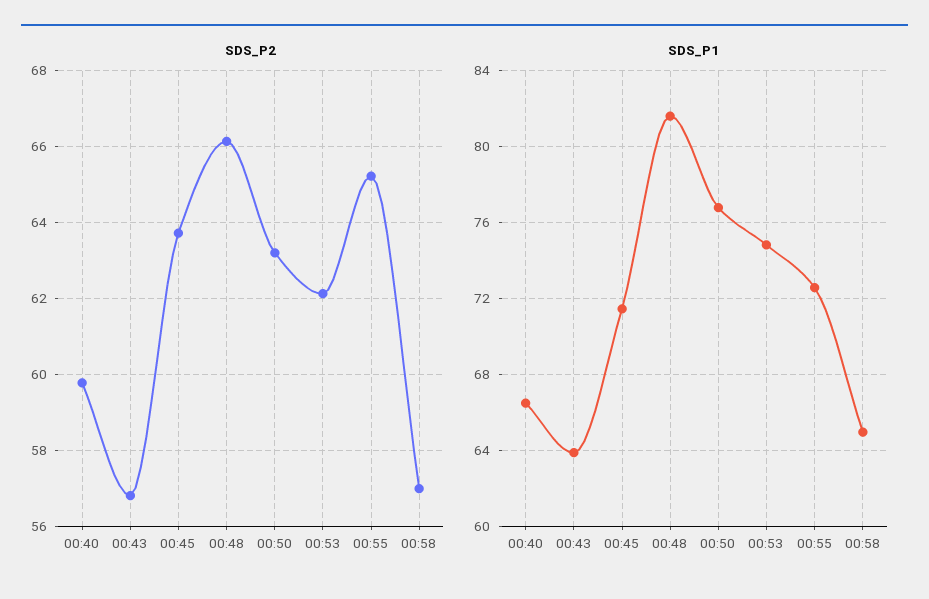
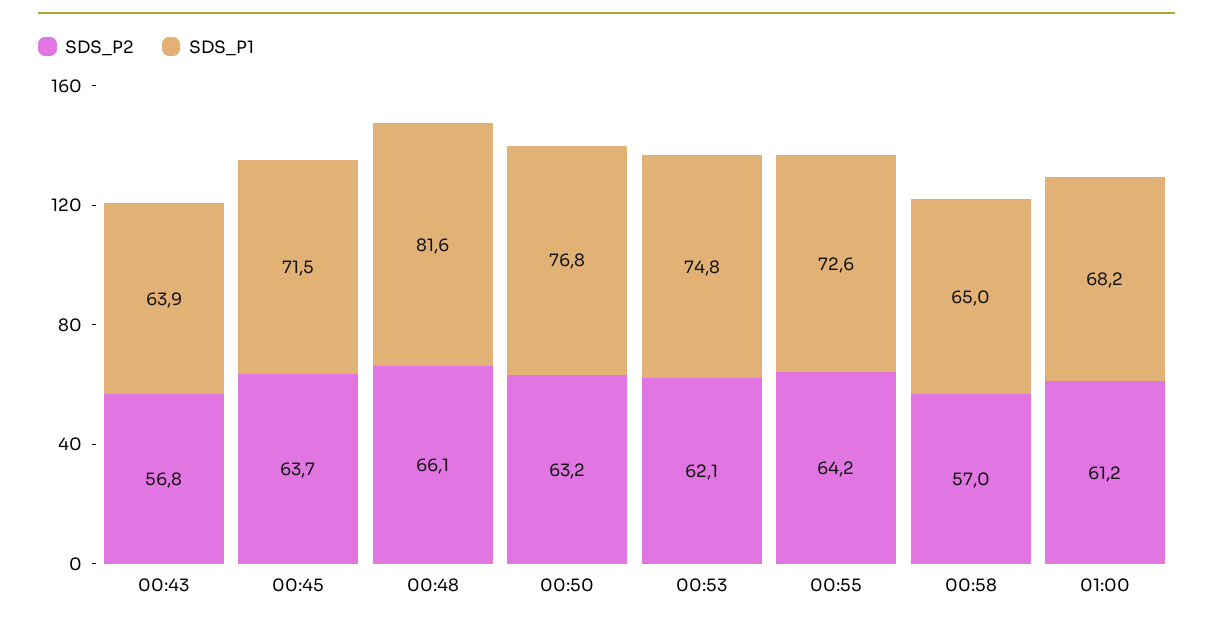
SDS_P2, 00:40: 59.8 -> none
SDS_P2, 00:55: 65.2 -> 64.2
SDS_P1, 00:40: 66.5 -> none
SDS_P2, 01:00: none -> 61.2
SDS_P1, 01:00: none -> 68.2

